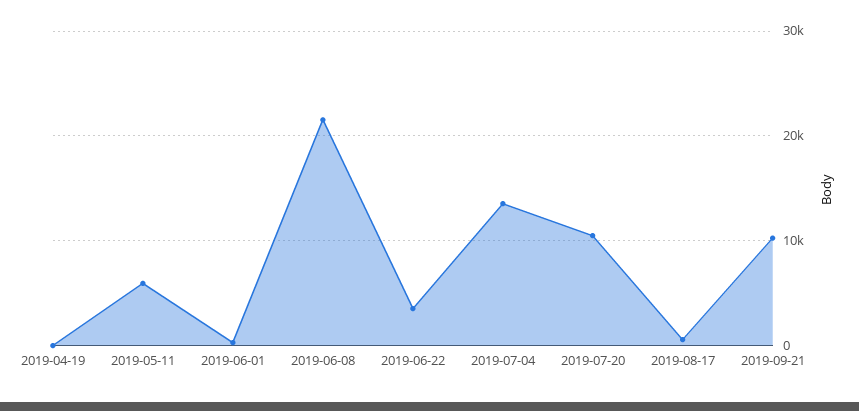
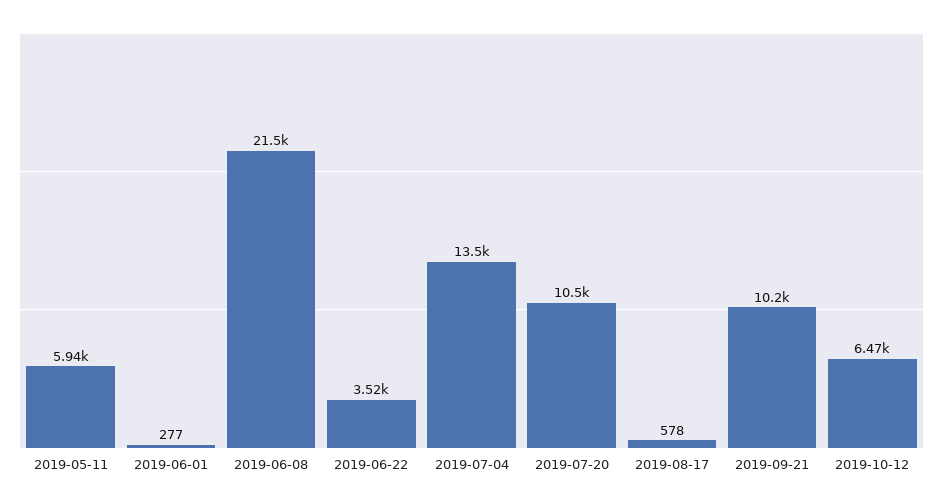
2019-04-19: 0 -> none
2019-10-12: none -> 6470

